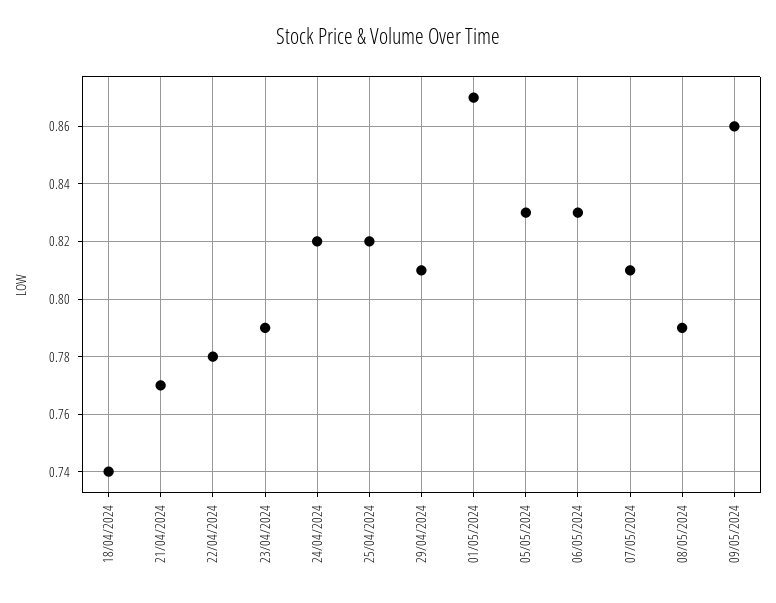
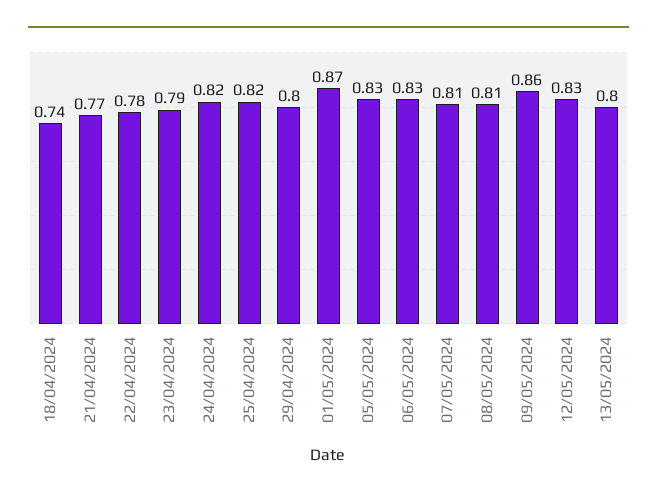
29/04/2024: 0.81 -> 0.8
08/05/2024: 0.79 -> 0.81
12/05/2024: none -> 0.83
13/05/2024: none -> 0.8

